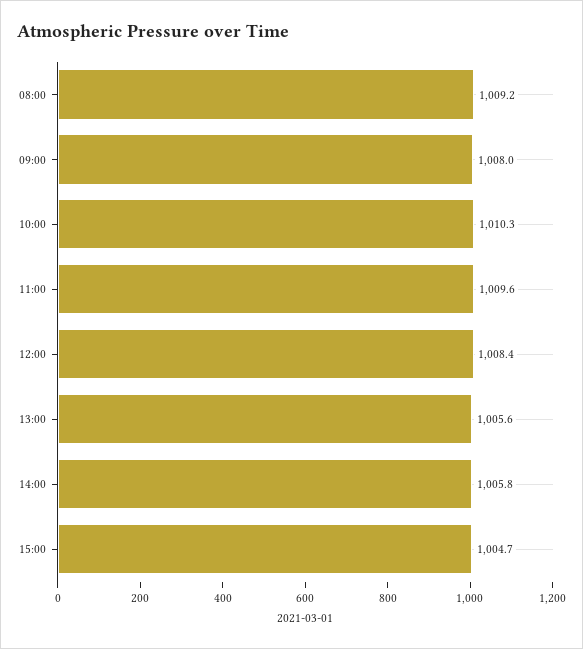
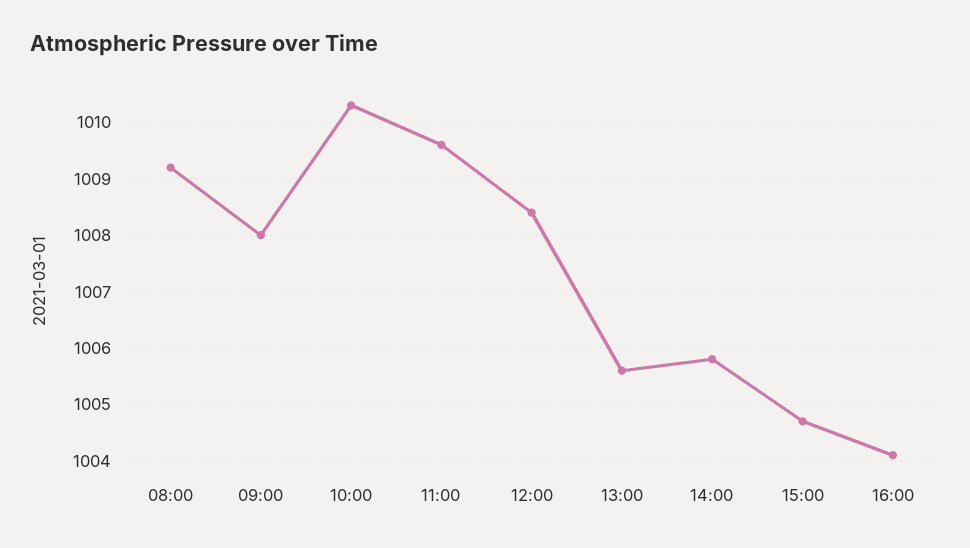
16:00: none -> 1004

